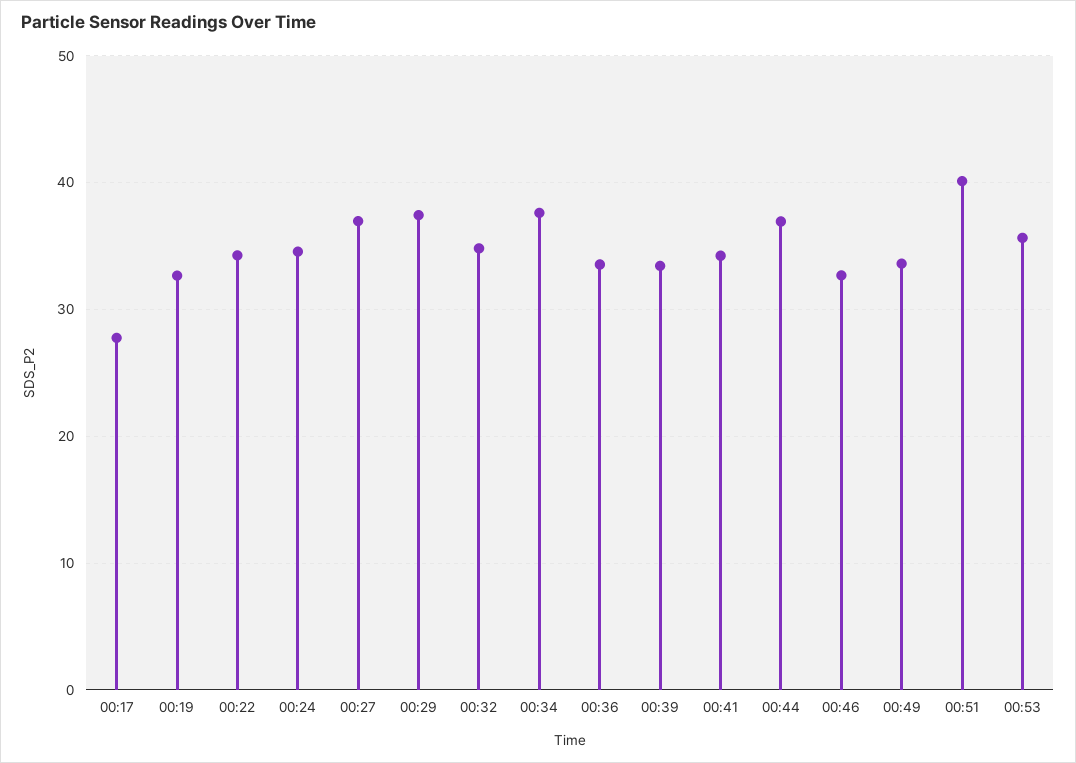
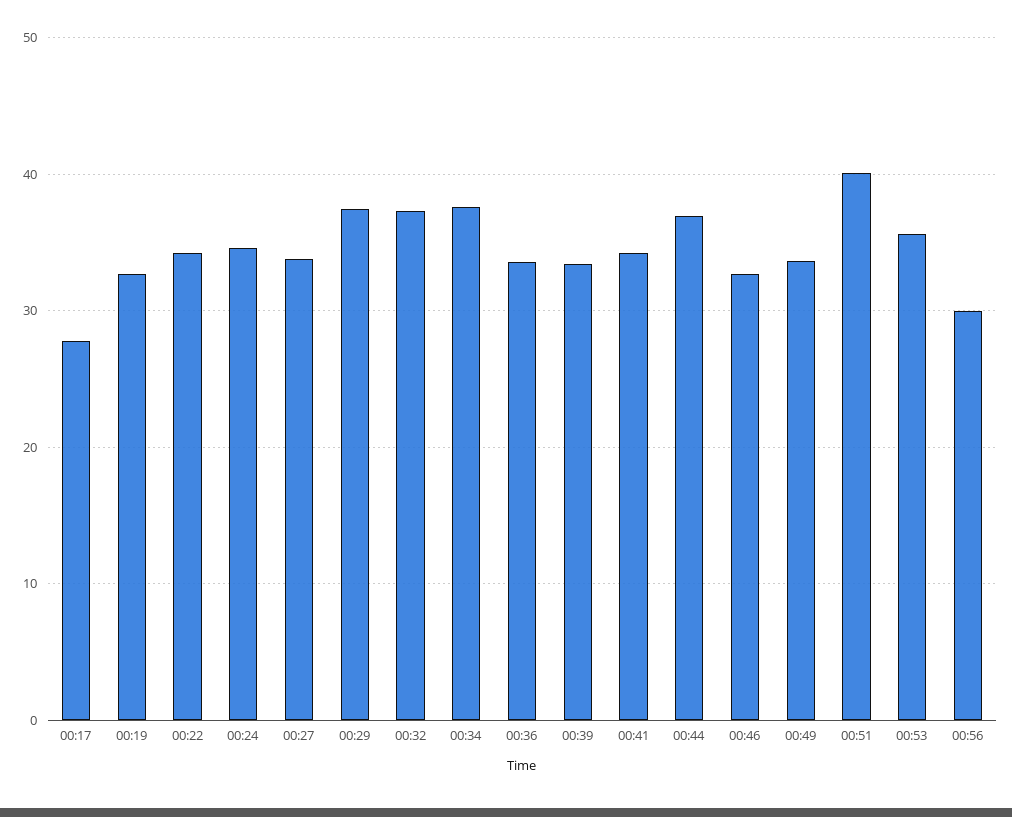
00:27: 37 -> 34
00:32: 35 -> 37
00:56: none -> 30

